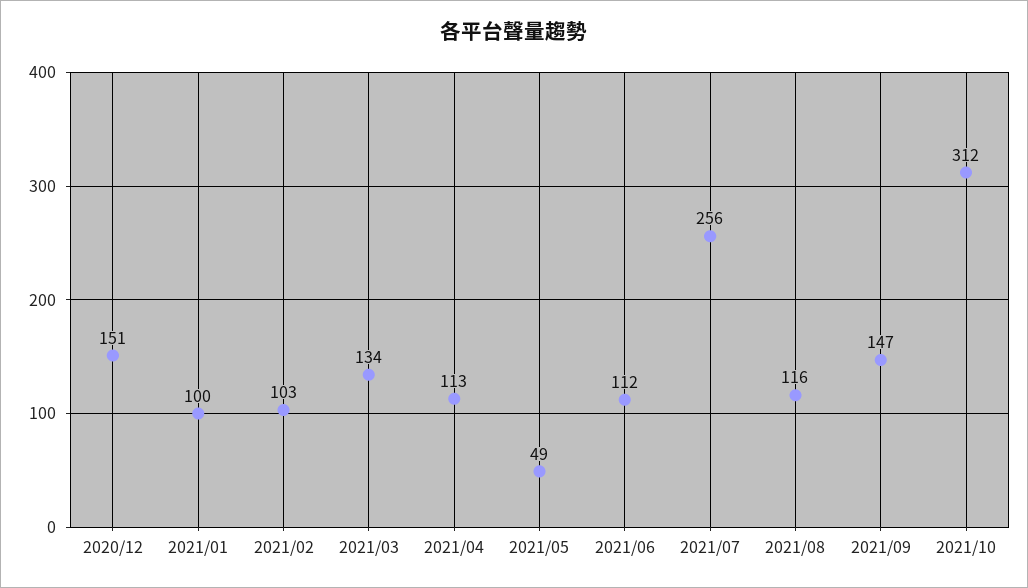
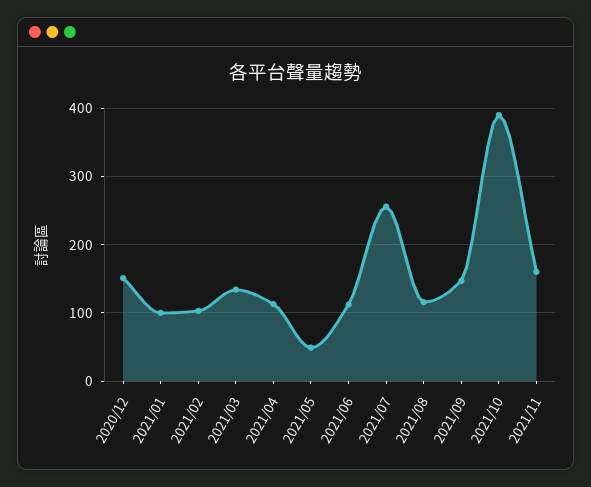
2021/10: 312 -> 390
2021/11: none -> 160

